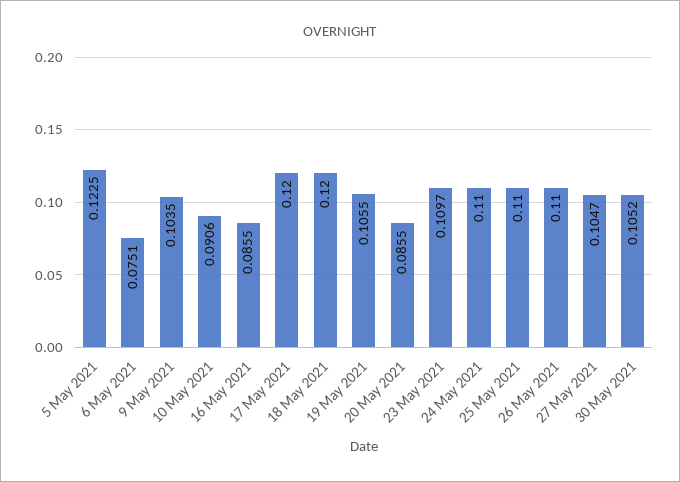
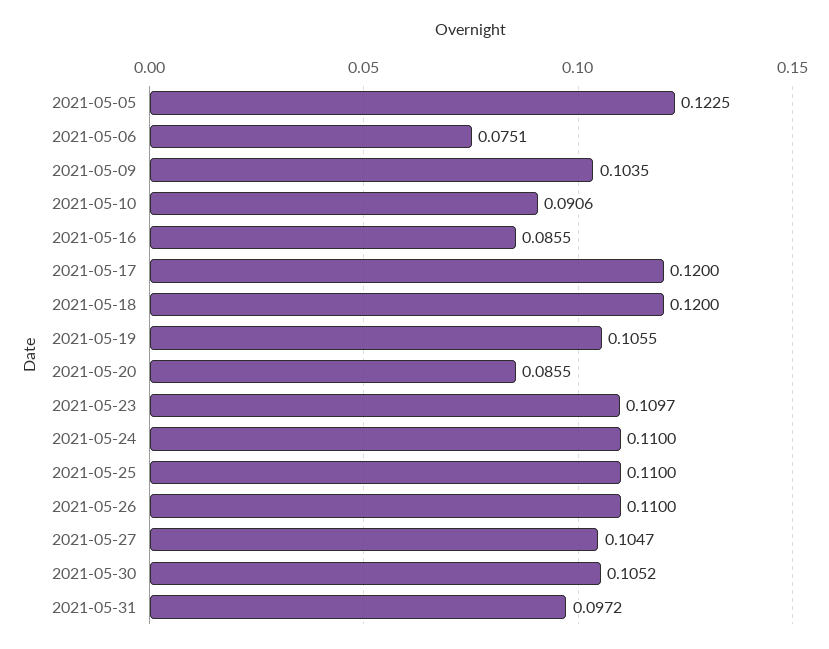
2021-05-31: none -> 0.0972

